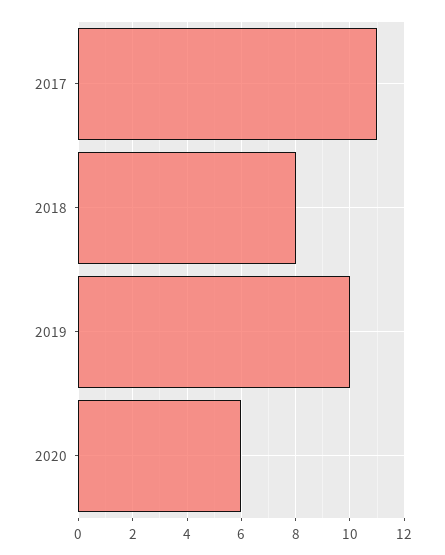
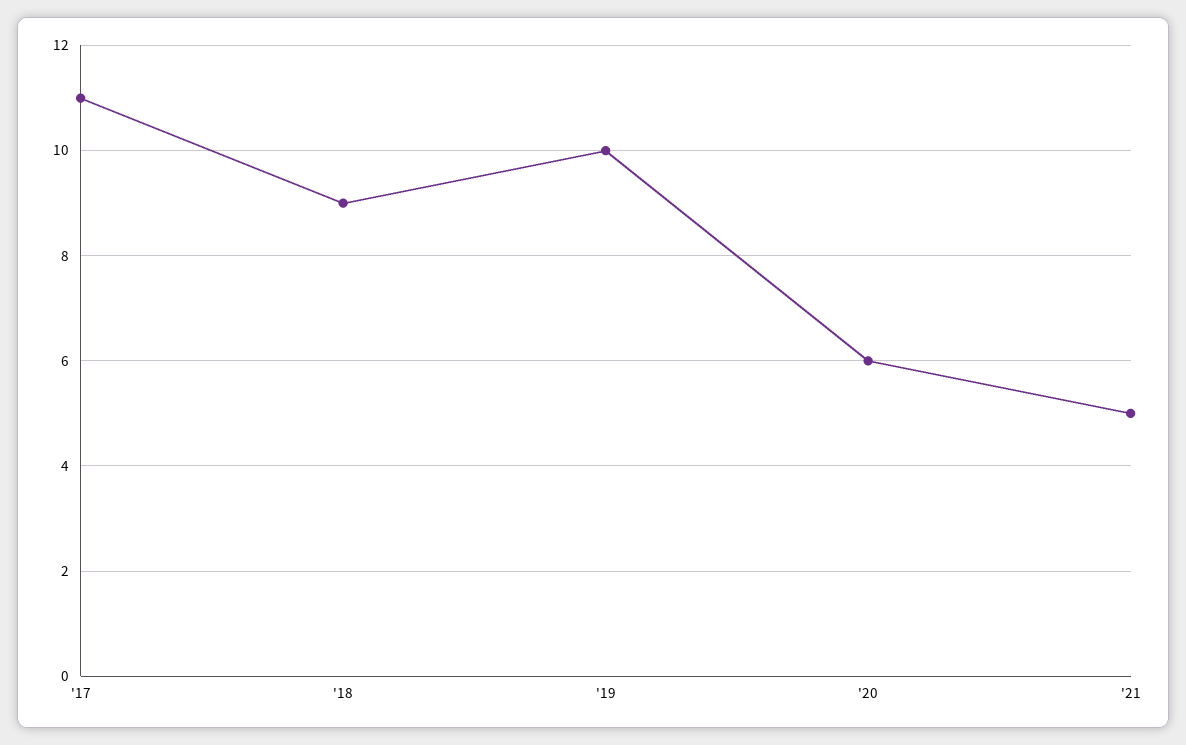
2018: 8 -> 9
'21: none -> 5

